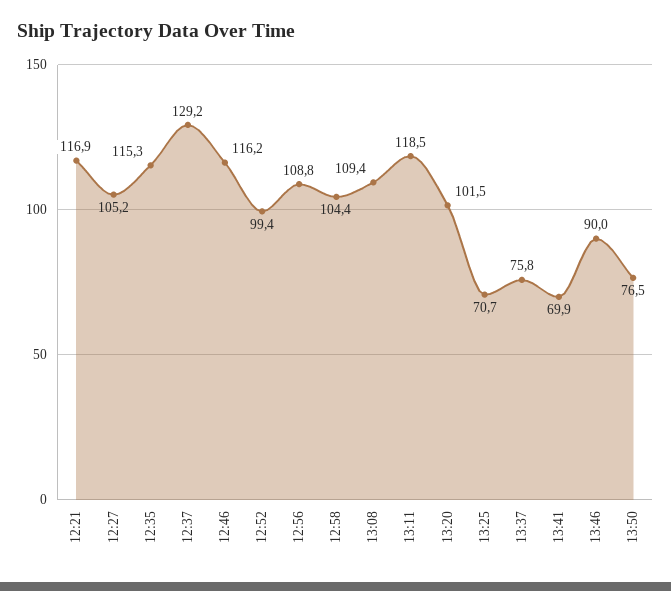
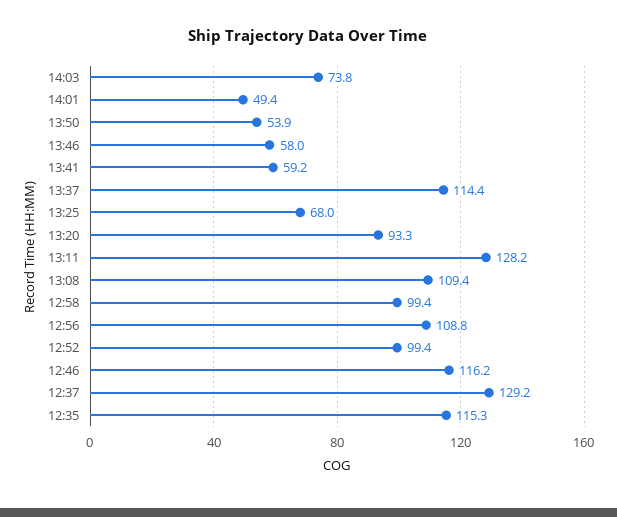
12:21: 116.9 -> none
12:27: 105.2 -> none
12:58: 104.4 -> 99.4
13:11: 118.5 -> 128.2
13:20: 101.5 -> 93.3
13:25: 70.7 -> 68
13:37: 75.8 -> 114.4
13:41: 69.9 -> 59.2
13:46: 90 -> 58
13:50: 76.5 -> 53.9
14:03: none -> 73.8
14:01: none -> 49.4

